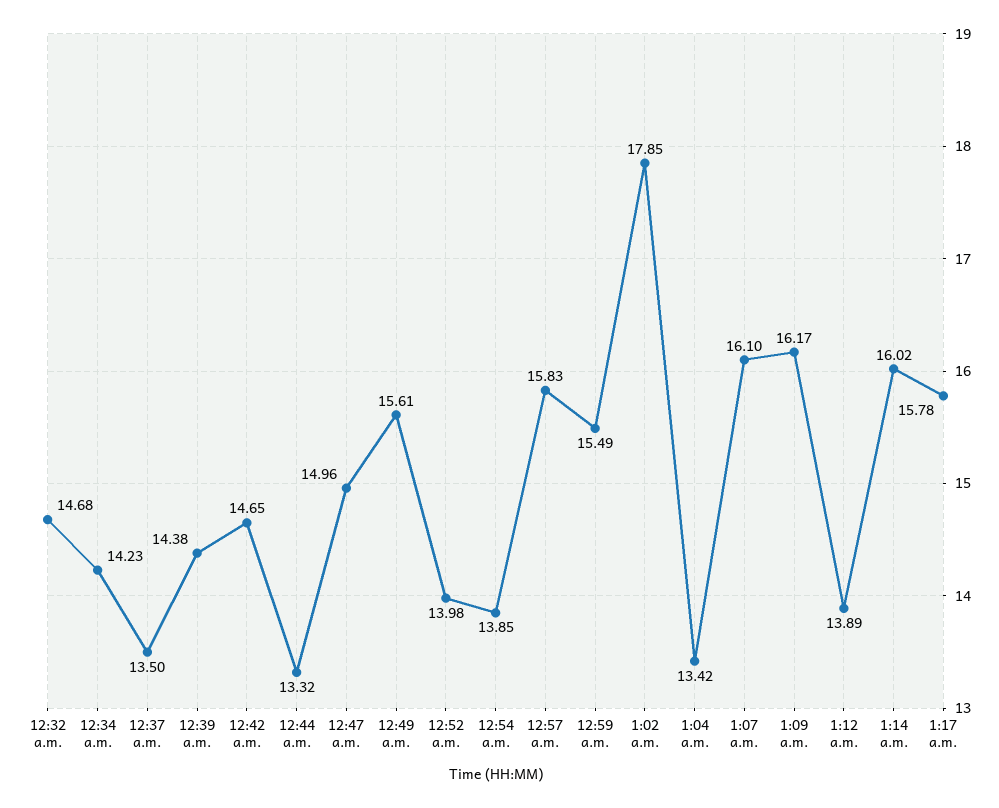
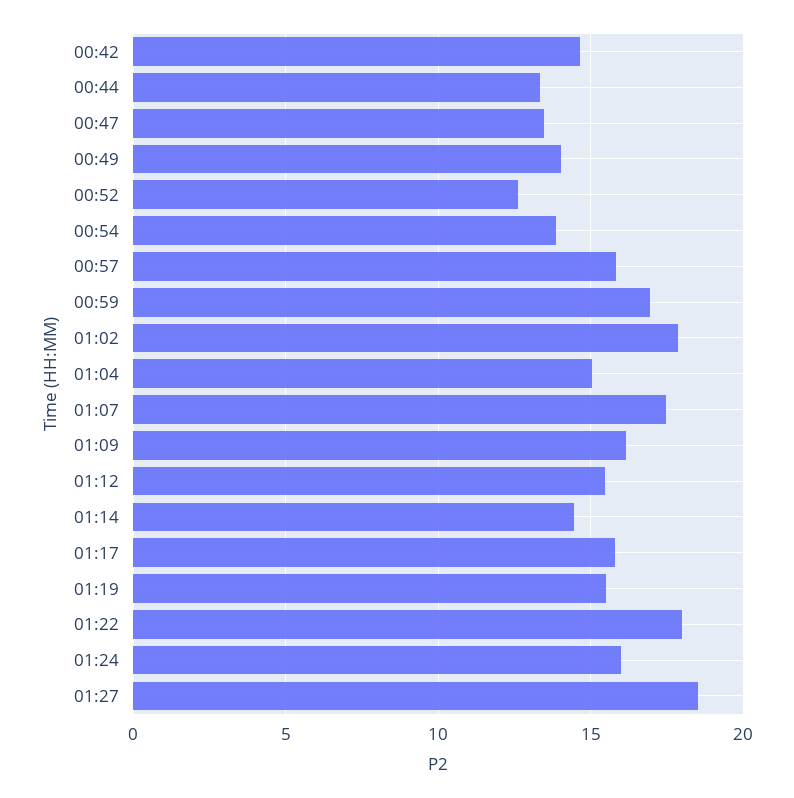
12:32 a.m.: 14.68 -> none
12:34 a.m.: 14.23 -> none
12:37 a.m.: 13.5 -> none
12:39 a.m.: 14.38 -> none
12:47 a.m.: 14.96 -> 13.5
12:49 a.m.: 15.61 -> 14
12:52 a.m.: 13.98 -> 12.5
12:59 a.m.: 15.49 -> 17
1:04 a.m.: 13.42 -> 15
1:07 a.m.: 16.1 -> 17.5
1:12 a.m.: 13.89 -> 15.5
1:14 a.m.: 16.02 -> 14.5
01:19: none -> 15.5
01:22: none -> 18
01:24: none -> 16
01:27: none -> 18.5

